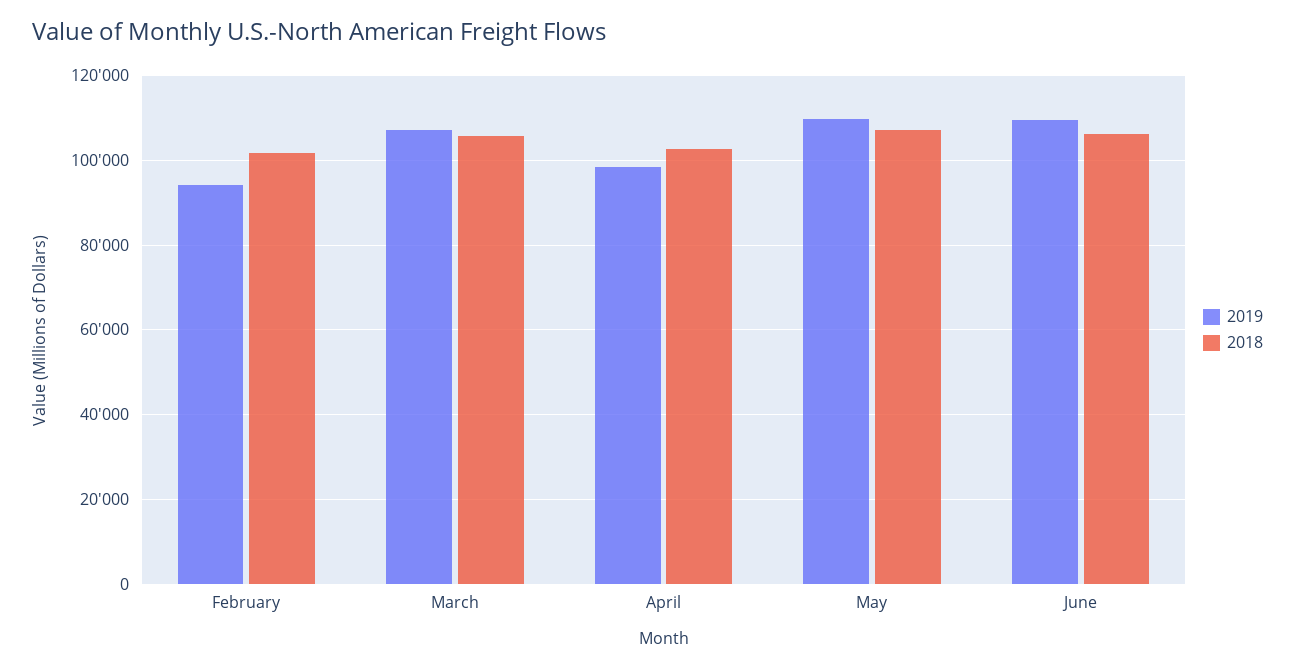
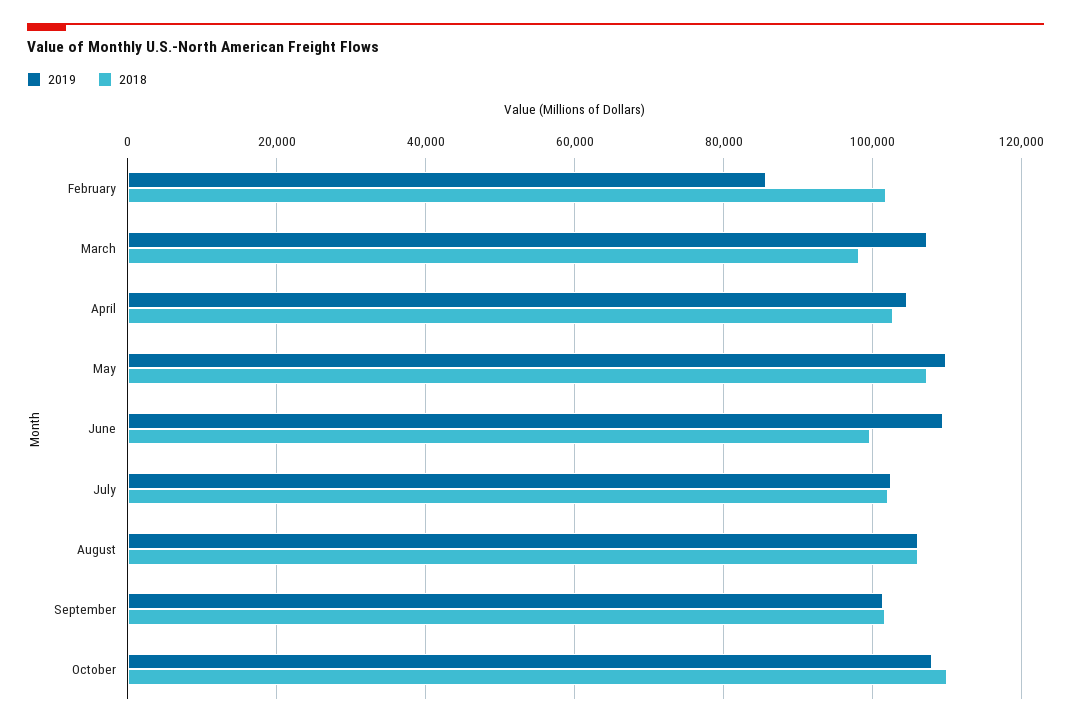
2019, February: 94000 -> 86000
2018, March: 106000 -> 98000
2019, April: 98000 -> 104000
2018, June: 106000 -> 100000
2019, July: none -> 102000
2018, July: none -> 102000
2019, August: none -> 106000
2018, August: none -> 106000
2019, September: none -> 102000
2018, September: none -> 102000
2019, October: none -> 108000
2018, October: none -> 110000

